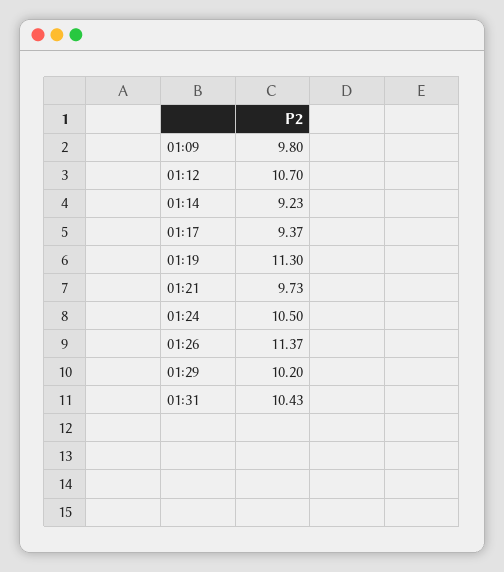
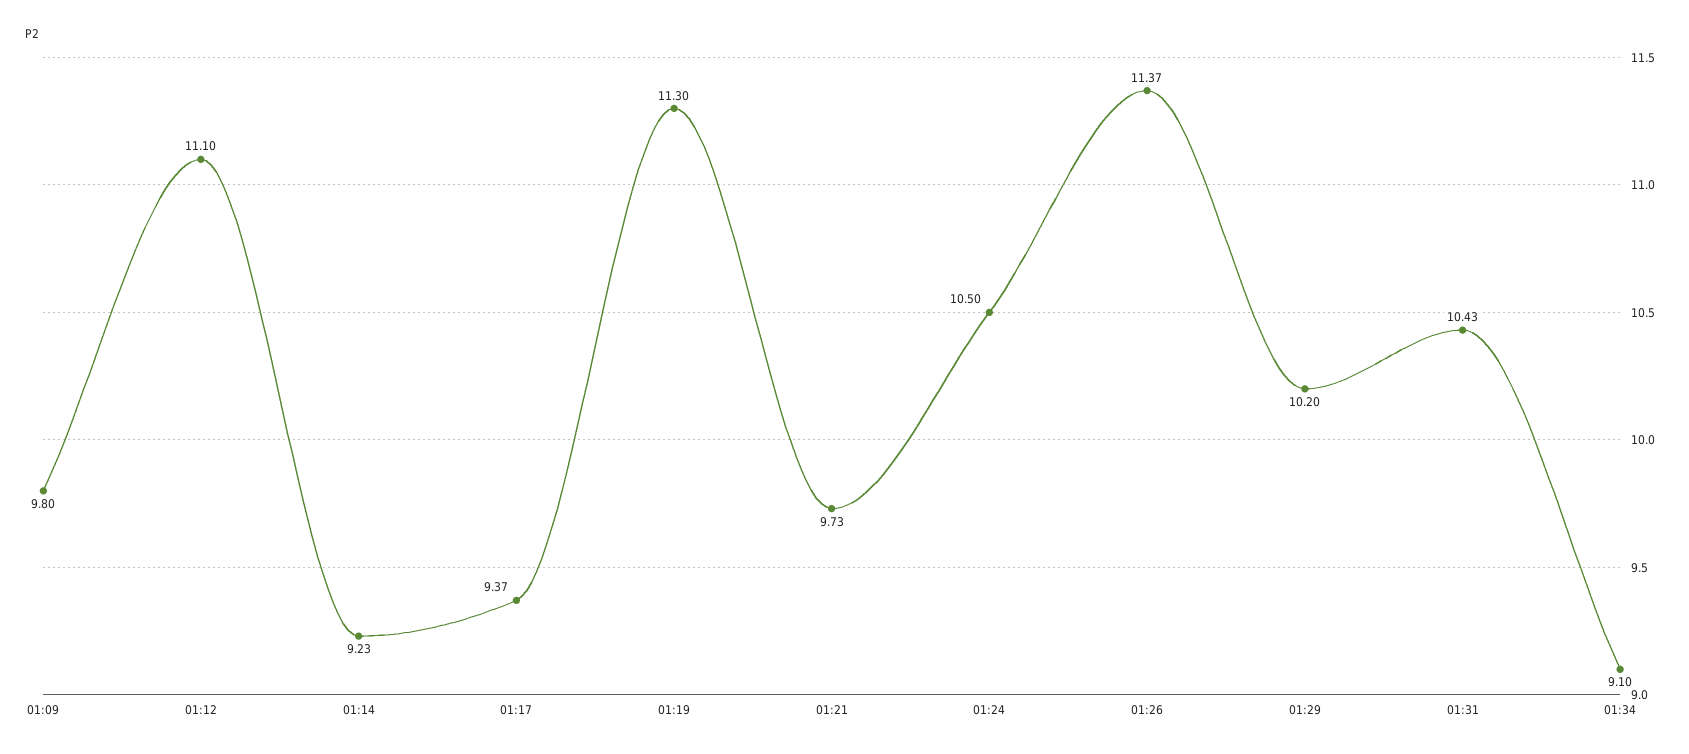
01:12: 10.7 -> 11.1
01:34: none -> 9.1

